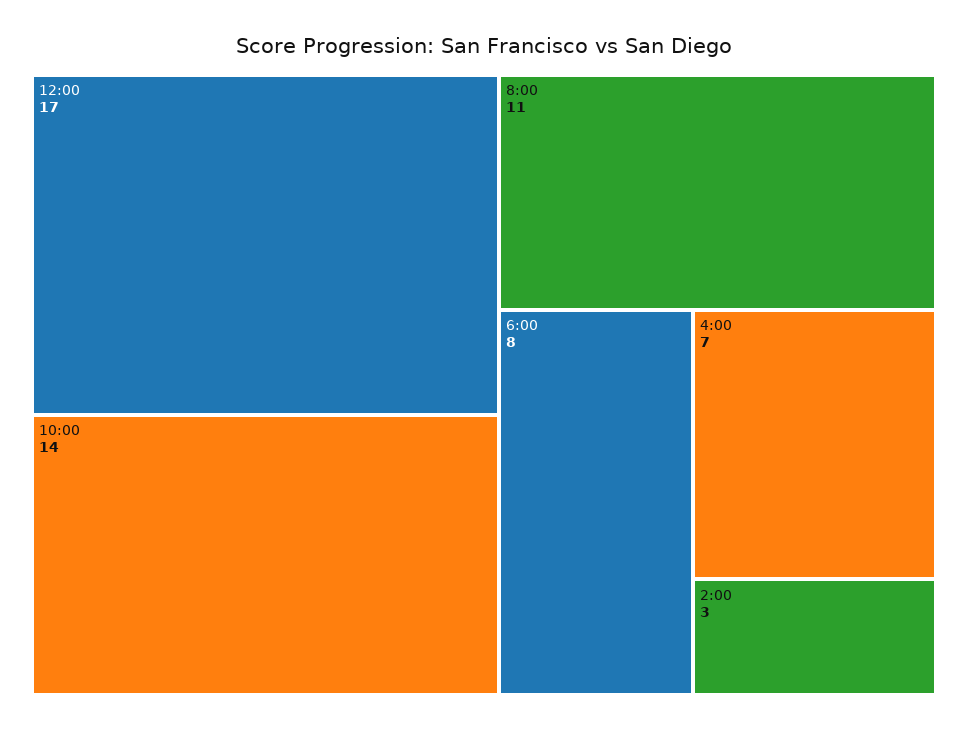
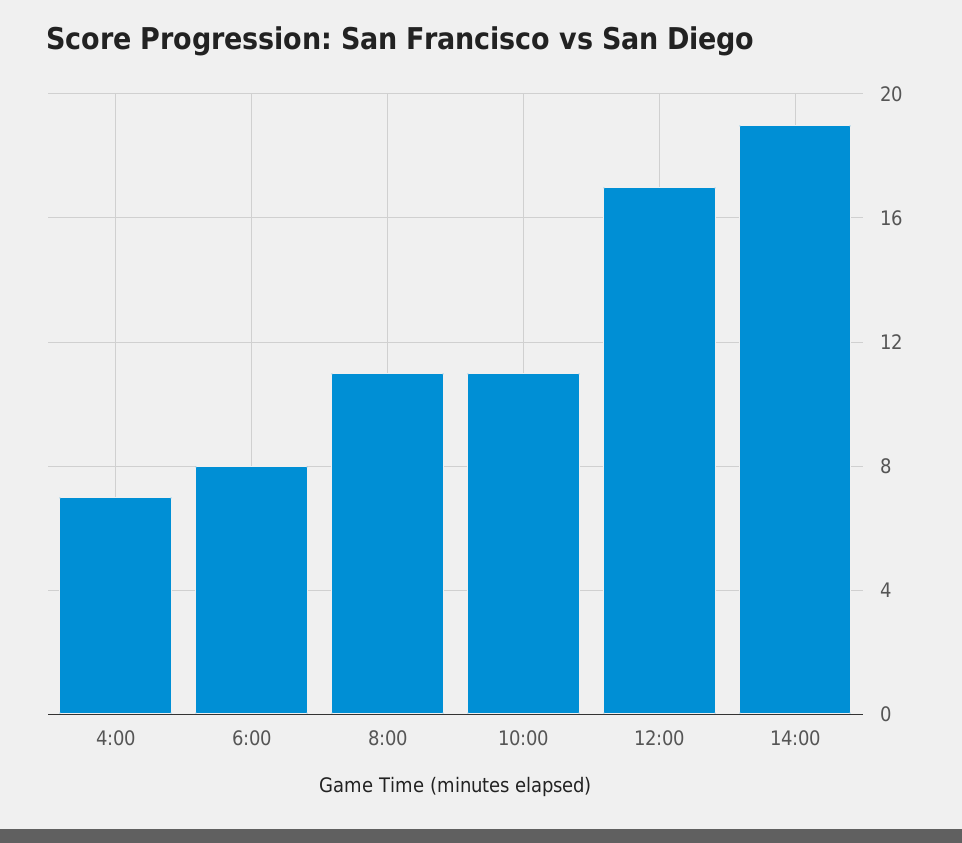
10:00: 14 -> 11
2:00: 3 -> none
14:00: none -> 19

